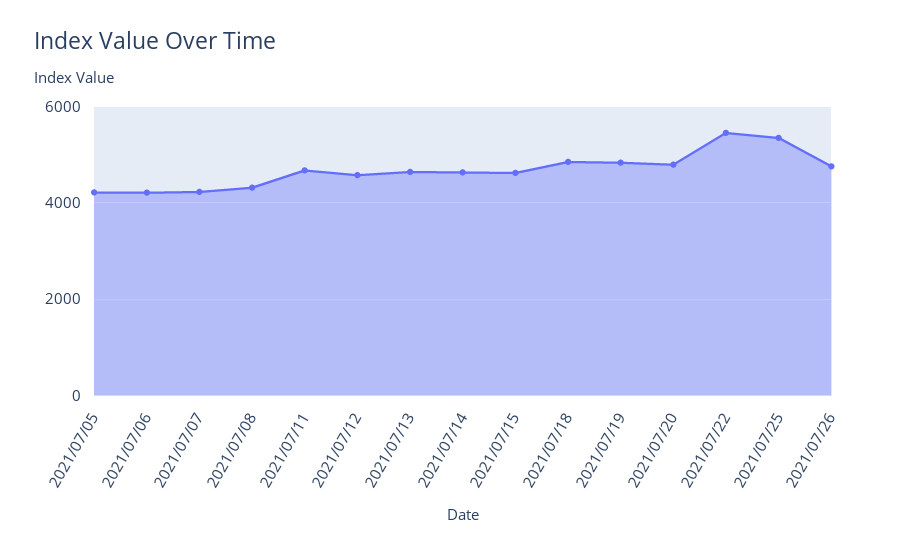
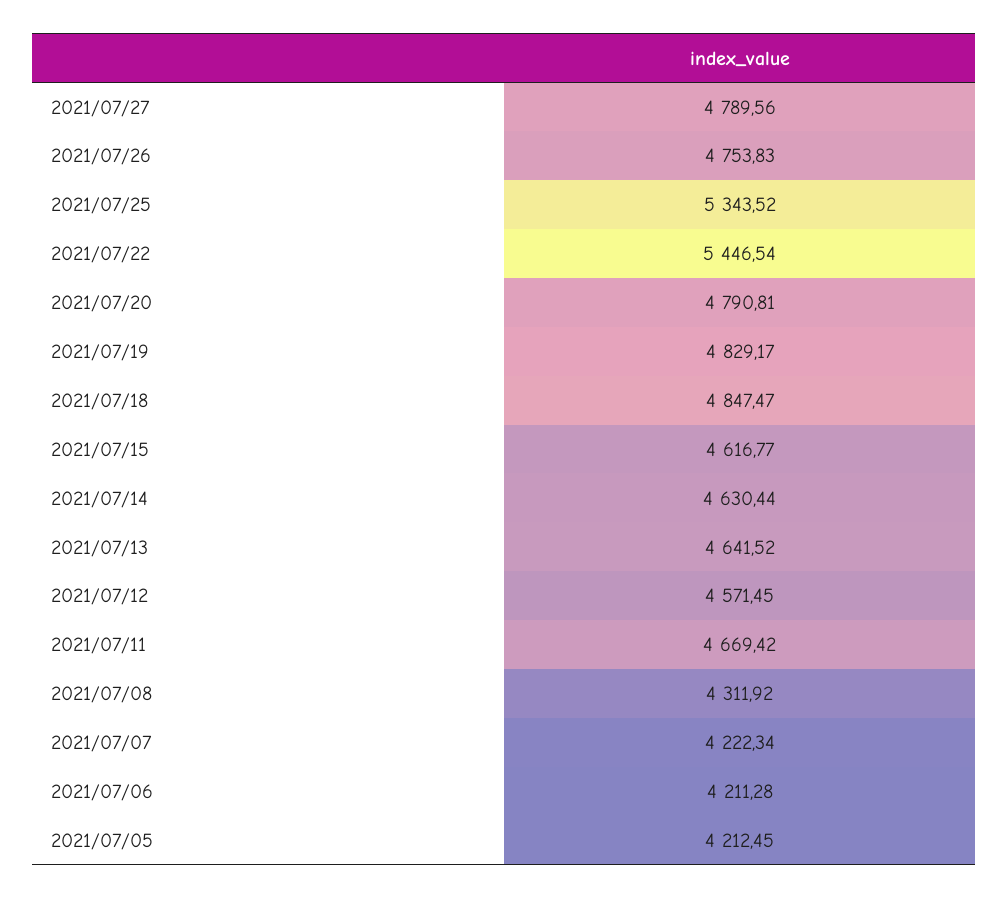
2021/07/27: none -> 4789.56

